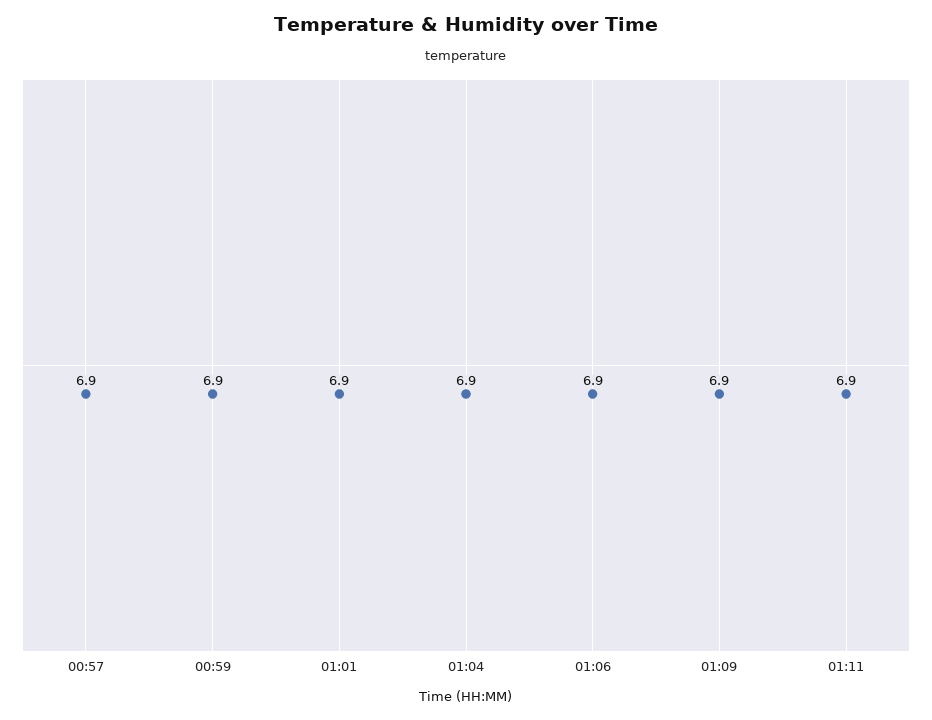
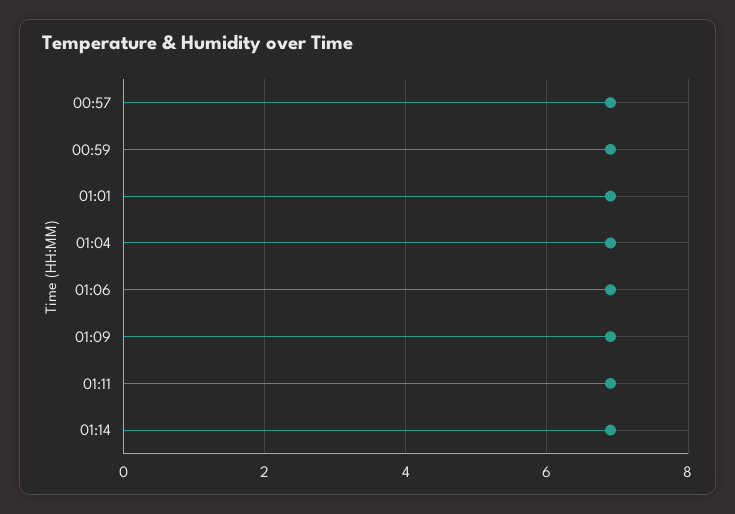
01:14: none -> 7

